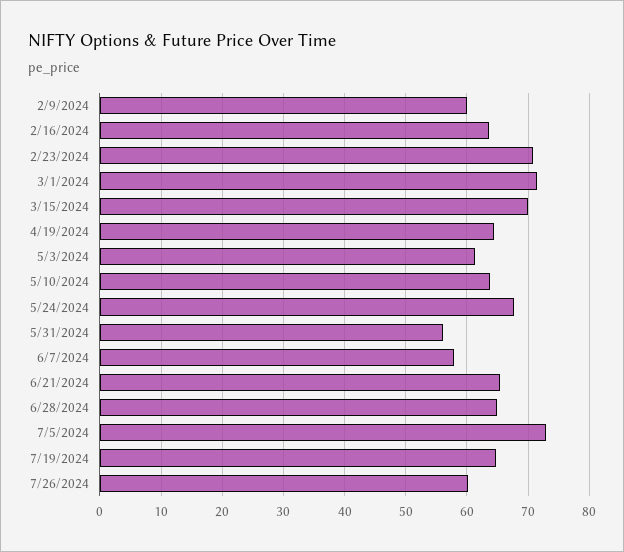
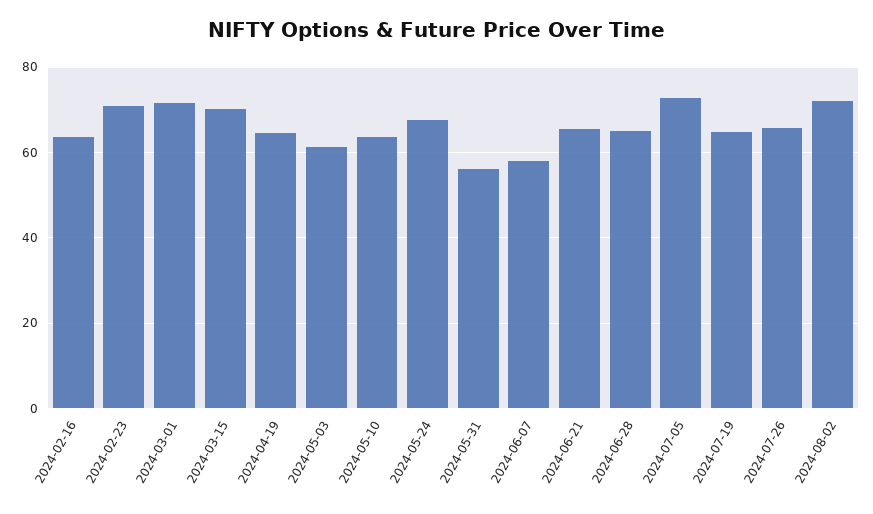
2/9/2024: 60 -> none
7/26/2024: 60 -> 66
2024-08-02: none -> 72

